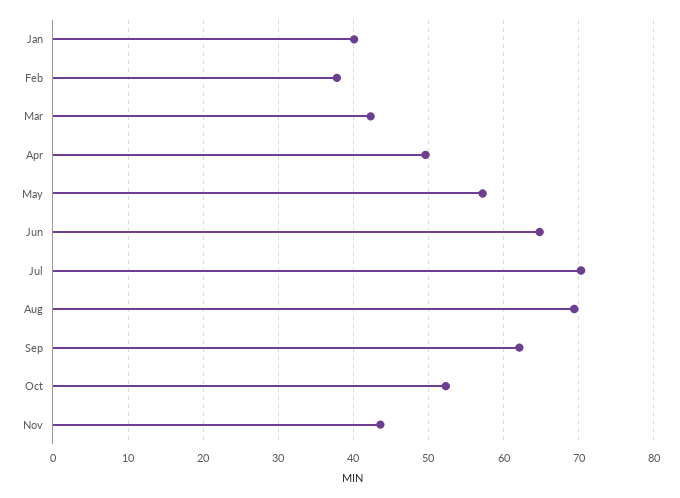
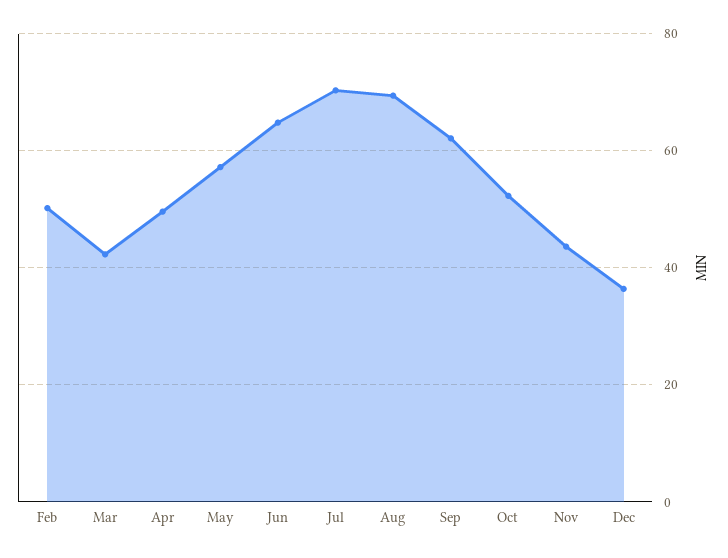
Jan: 40 -> none
Feb: 38 -> 50
Dec: none -> 36

